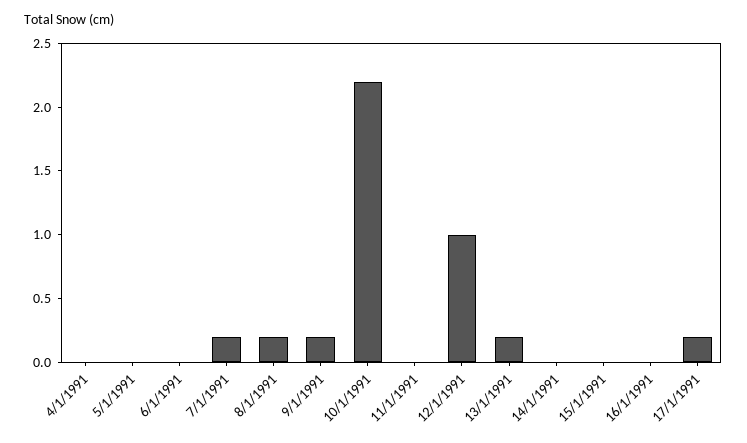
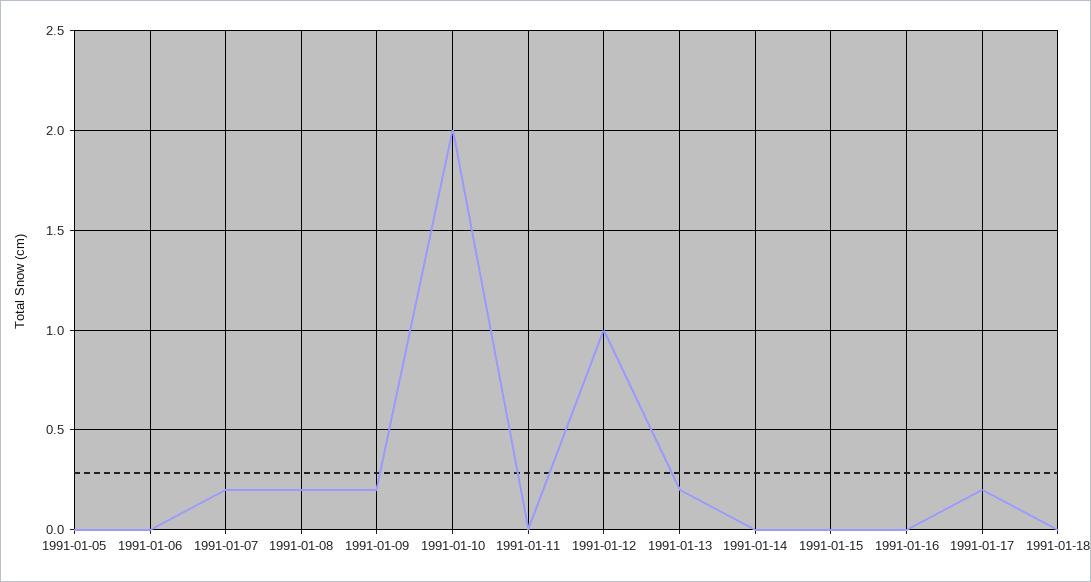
4/1/1991: 0 -> none
10/1/1991: 2.2 -> 2
1991-01-18: none -> 0

